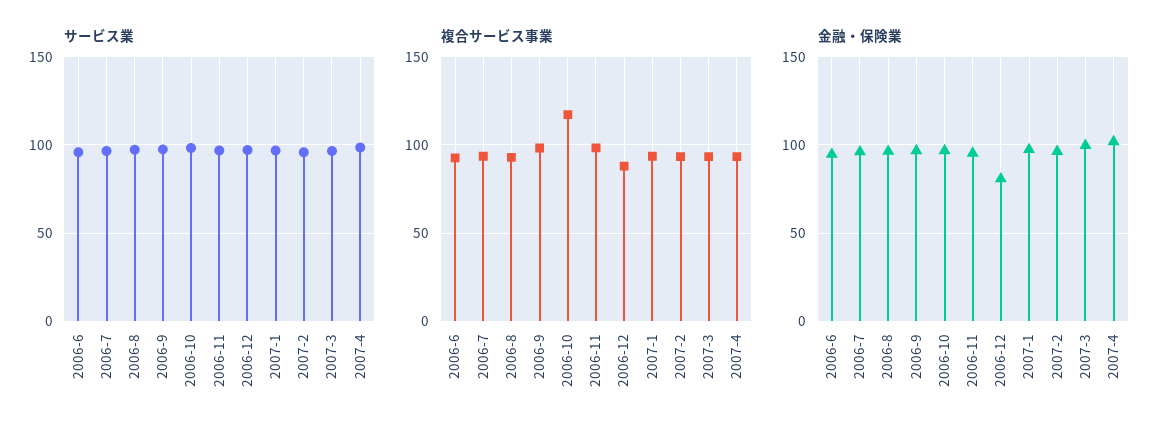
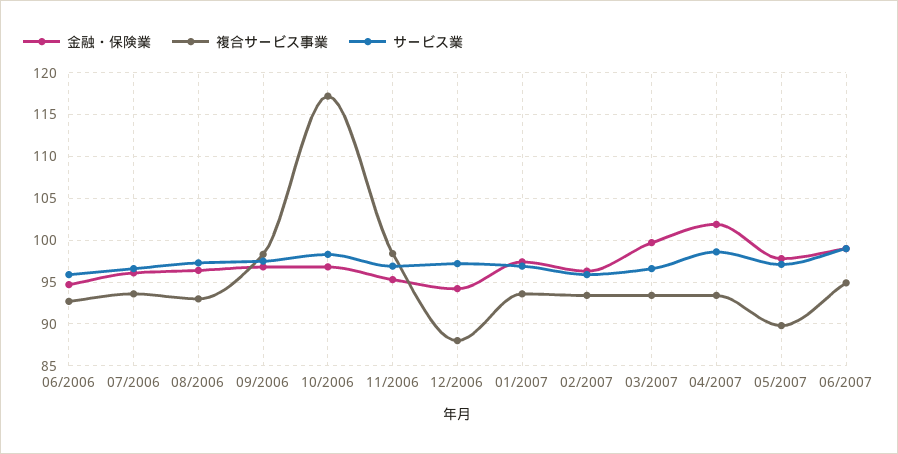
金融・保険業, 2006-12: 80 -> 94
金融・保険業, 05/2007: none -> 98
複合サービス事業, 05/2007: none -> 90
サービス業, 05/2007: none -> 97
金融・保険業, 06/2007: none -> 99
複合サービス事業, 06/2007: none -> 95
サービス業, 06/2007: none -> 99

